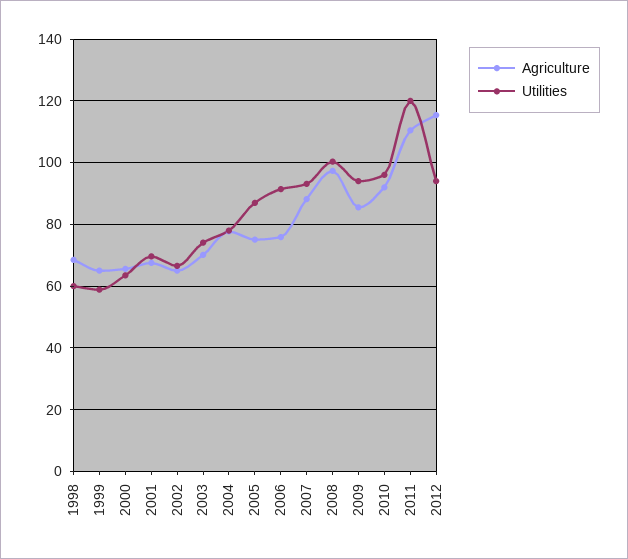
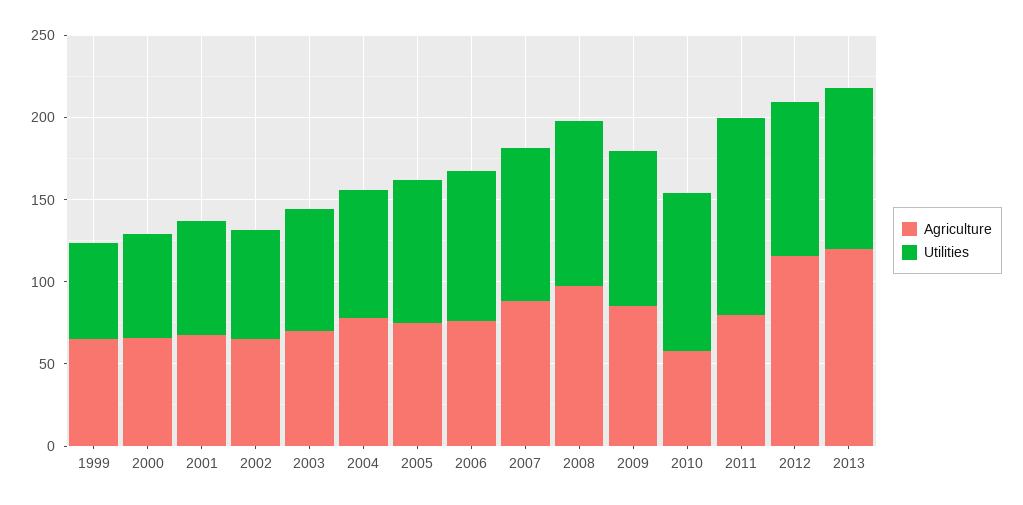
Agriculture, 1998: 68 -> none
Utilities, 1998: 60 -> none
Agriculture, 2010: 92 -> 60
Agriculture, 2011: 110 -> 80
Agriculture, 2013: none -> 120
Utilities, 2013: none -> 100

